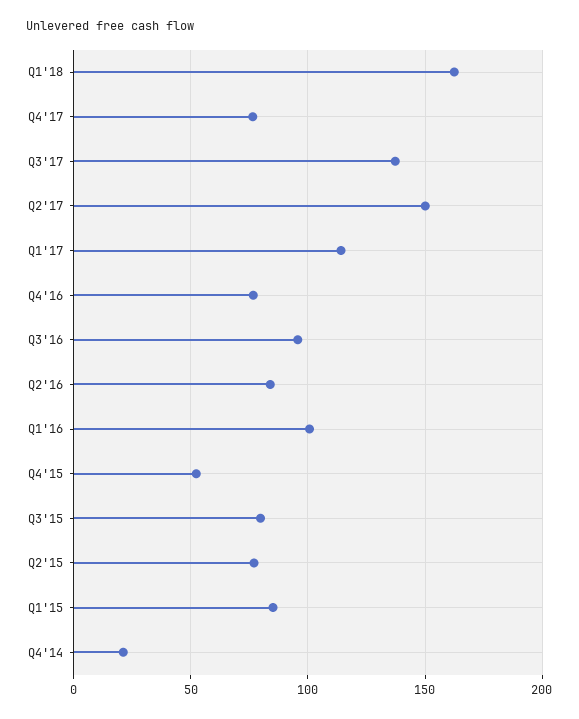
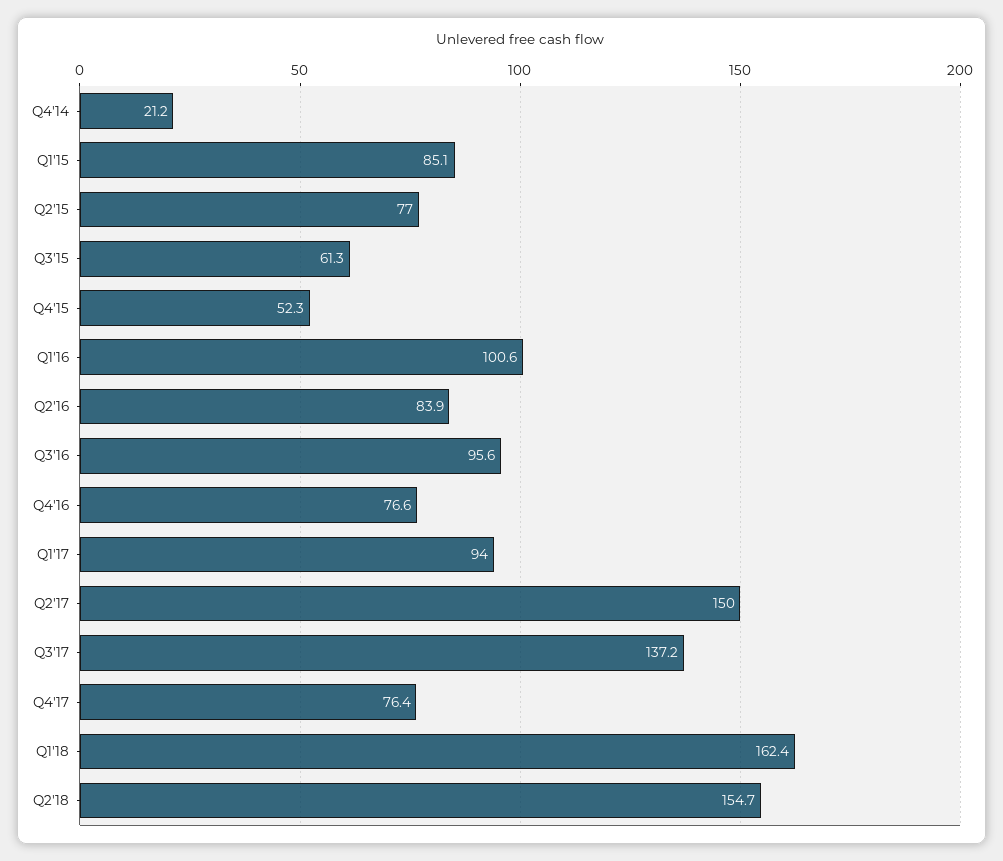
Q1'17: 115 -> 94
Q3'15: 80 -> 61.3
Q2'18: none -> 154.7

